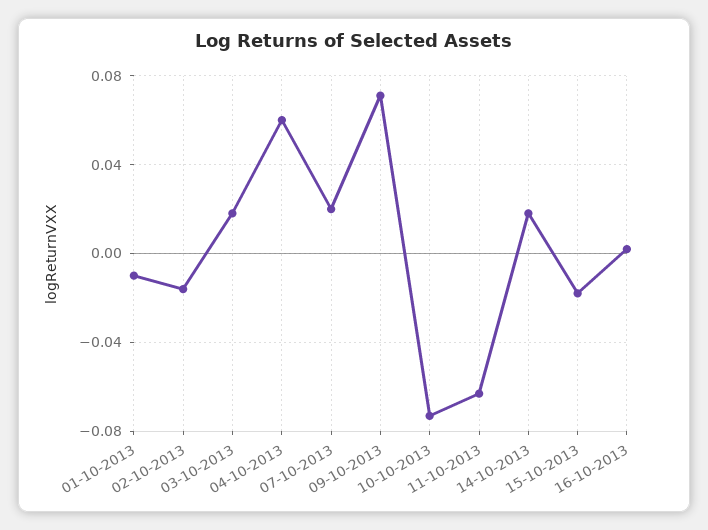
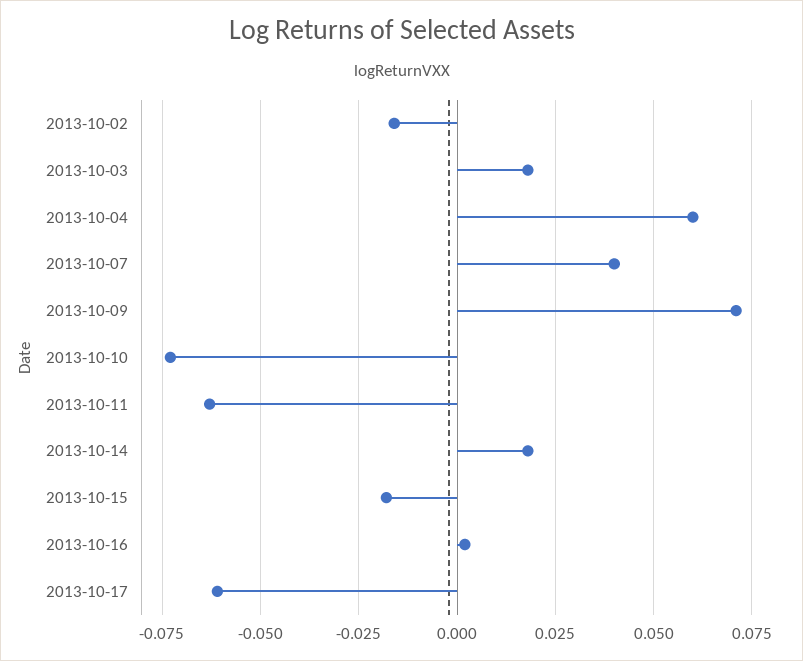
01-10-2013: -0.01 -> none
07-10-2013: 0.02 -> 0.04
2013-10-17: none -> -0.06

